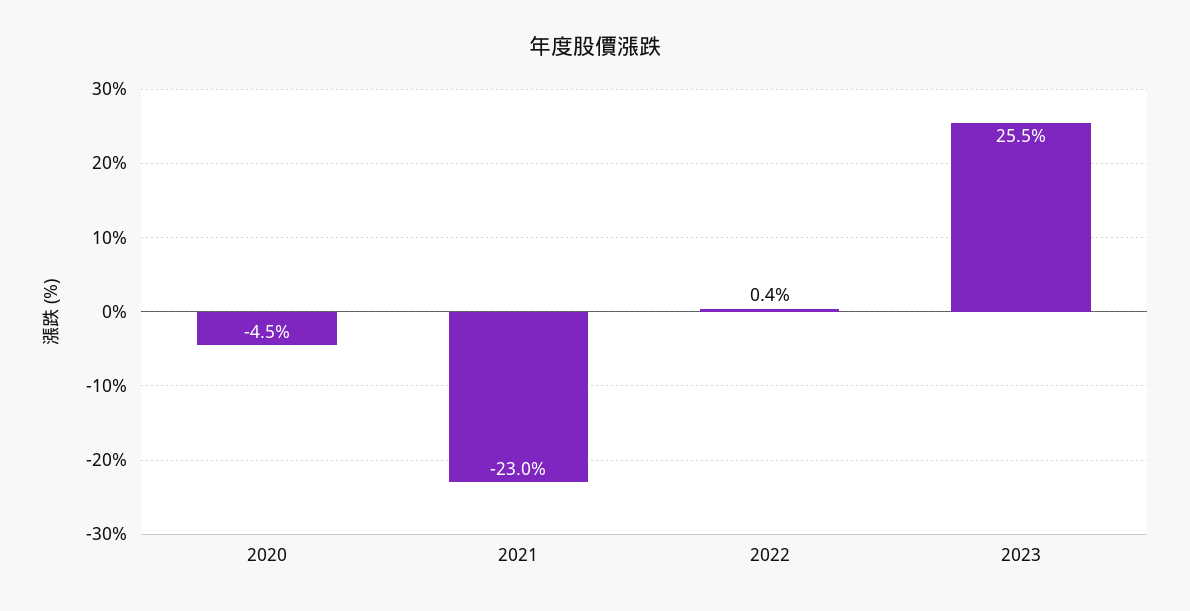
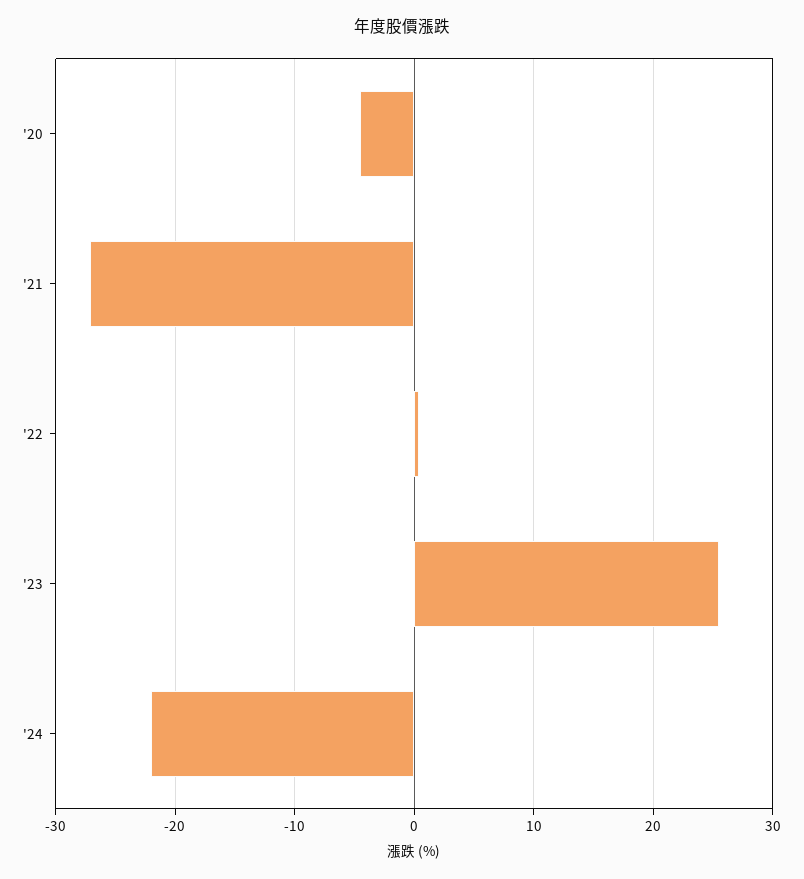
2021: -23 -> -27
'24: none -> -22

